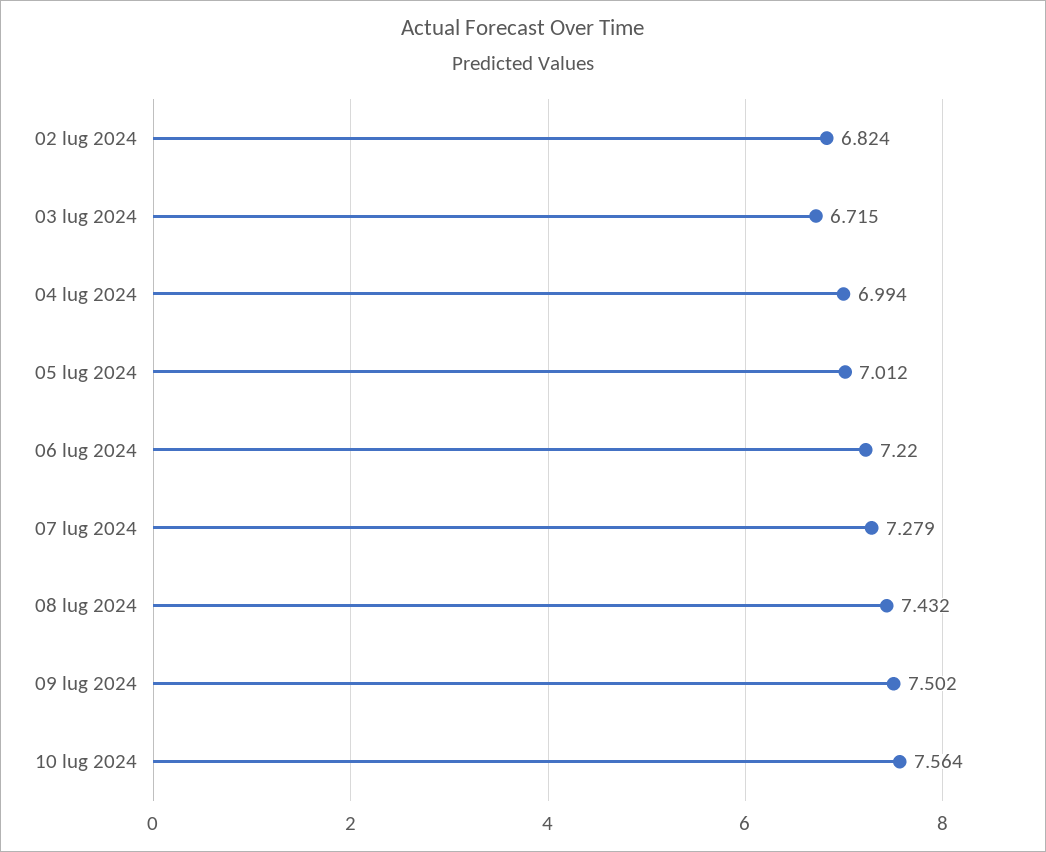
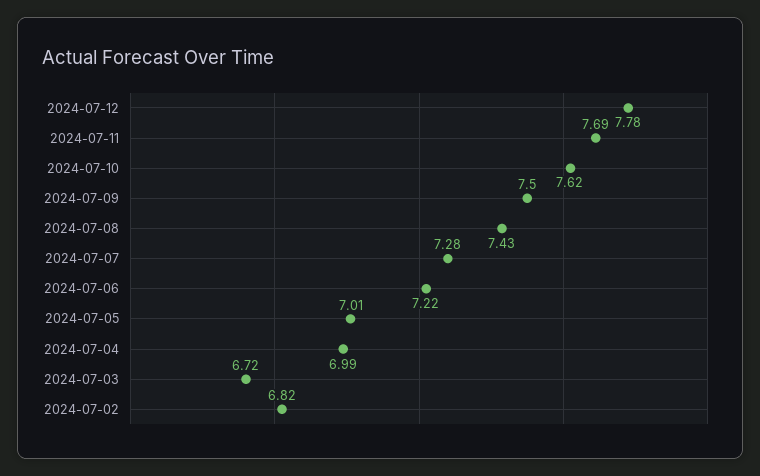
10 lug 2024: 7.564 -> 7.62
2024-07-12: none -> 7.78
2024-07-11: none -> 7.69

